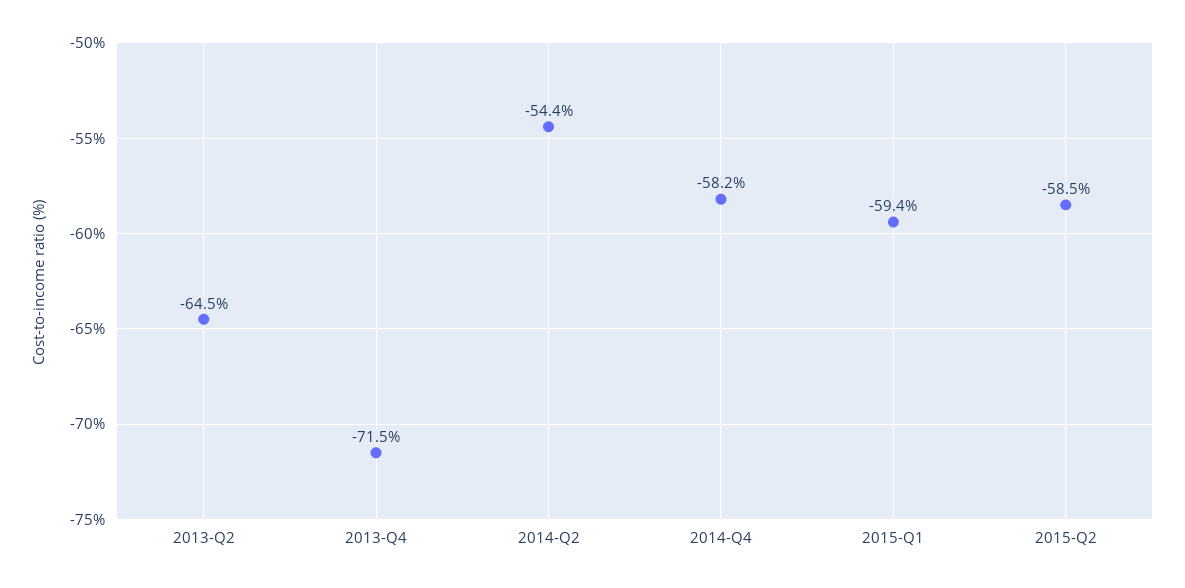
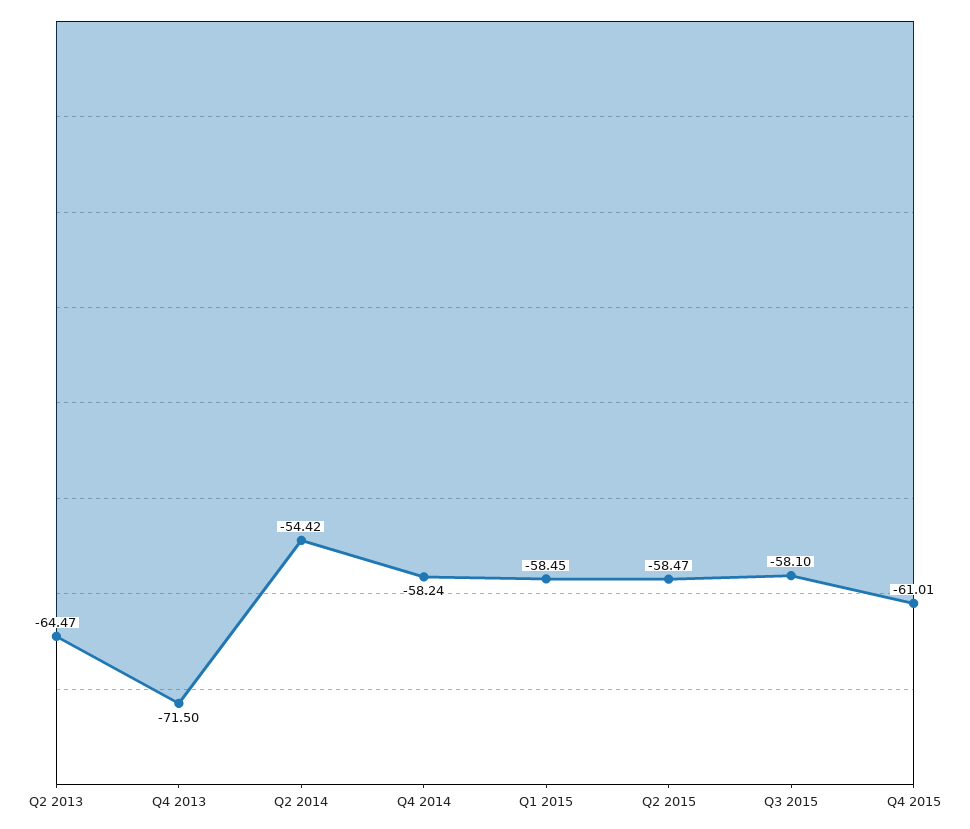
2015-Q1: -59.4 -> -58.45
Q3 2015: none -> -58.1
Q4 2015: none -> -61.01

